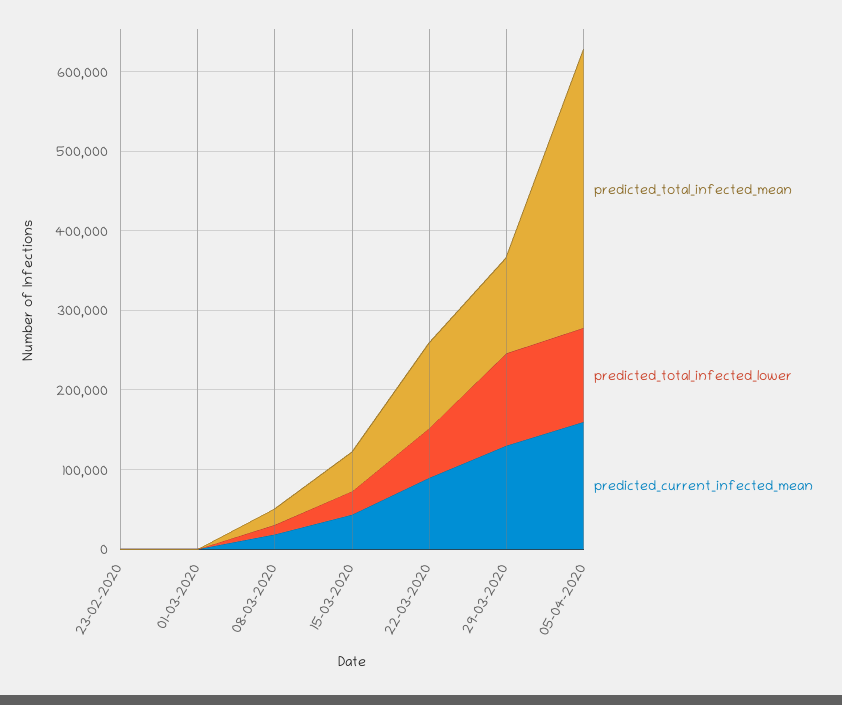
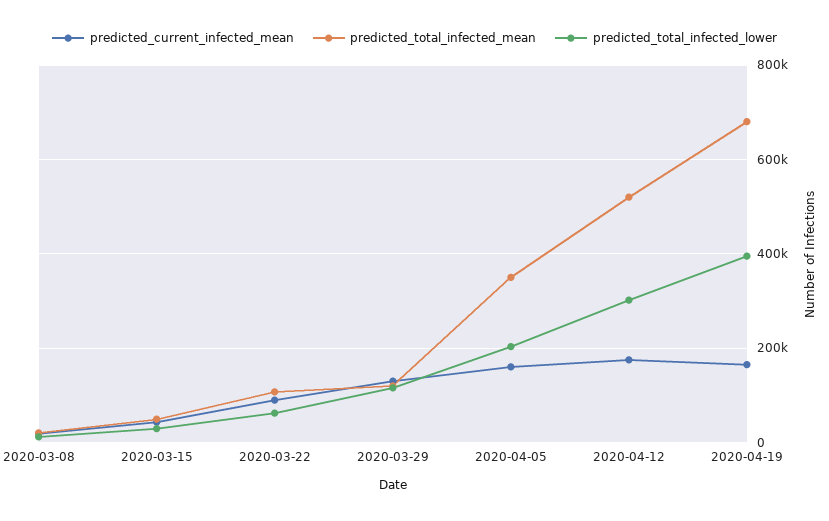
predicted_total_infected_mean, 23-02-2020: 0 -> none
predicted_total_infected_lower, 23-02-2020: 0 -> none
predicted_current_infected_mean, 23-02-2020: 0 -> none
predicted_total_infected_mean, 01-03-2020: 0 -> none
predicted_total_infected_lower, 01-03-2020: 0 -> none
predicted_current_infected_mean, 01-03-2020: 0 -> none
predicted_total_infected_lower, 05-04-2020: 120000 -> 200000
predicted_current_infected_mean, 2020-04-12: none -> 180000
predicted_total_infected_mean, 2020-04-12: none -> 520000
predicted_total_infected_lower, 2020-04-12: none -> 300000
predicted_current_infected_mean, 2020-04-19: none -> 160000
predicted_total_infected_mean, 2020-04-19: none -> 680000
predicted_total_infected_lower, 2020-04-19: none -> 400000

